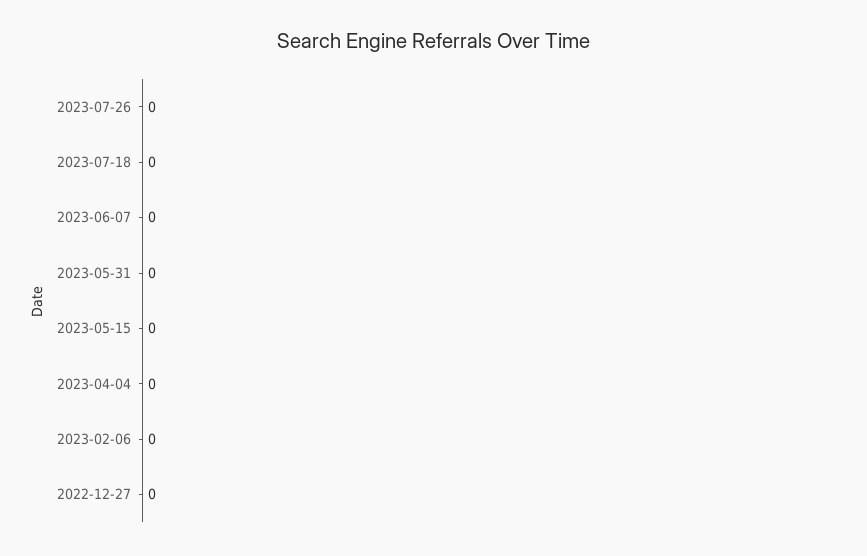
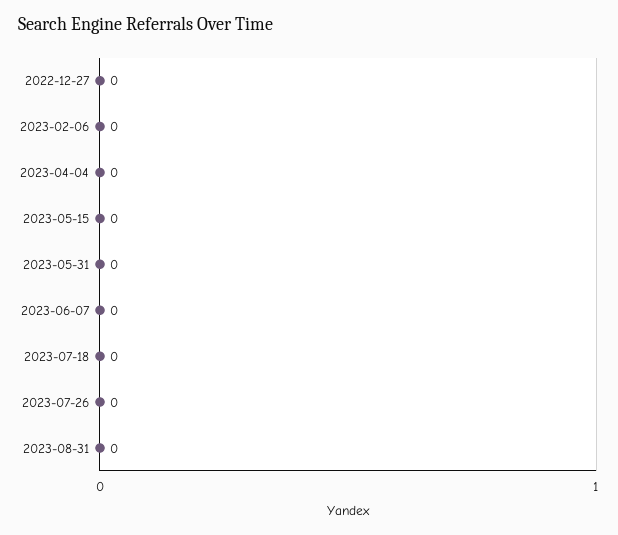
2023-08-31: none -> 0

